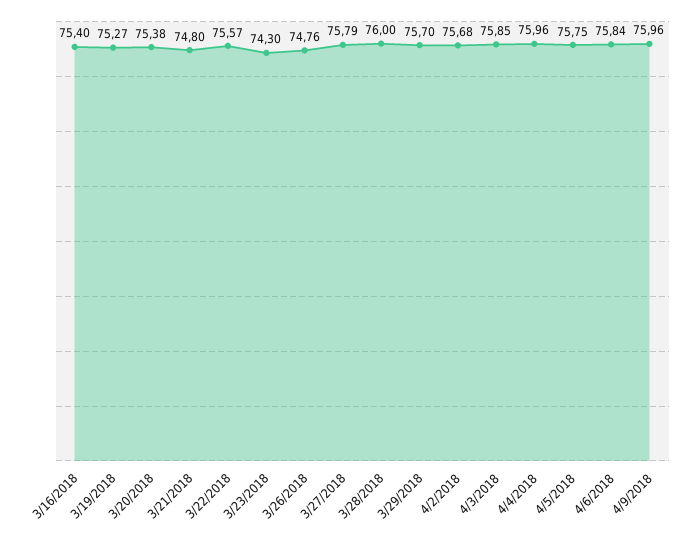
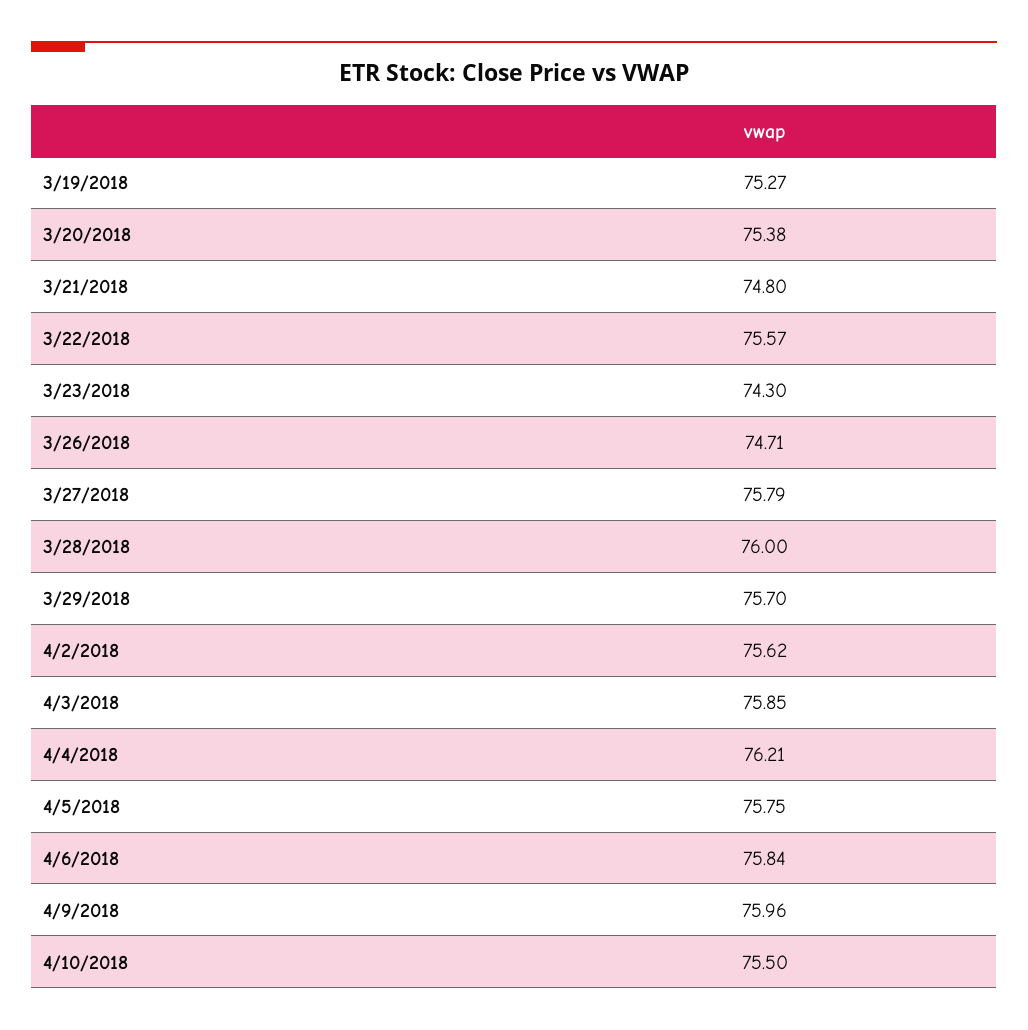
3/16/2018: 75.4 -> none
3/26/2018: 74.76 -> 74.71
4/2/2018: 75.68 -> 75.62
4/4/2018: 75.96 -> 76.21
4/10/2018: none -> 75.5

